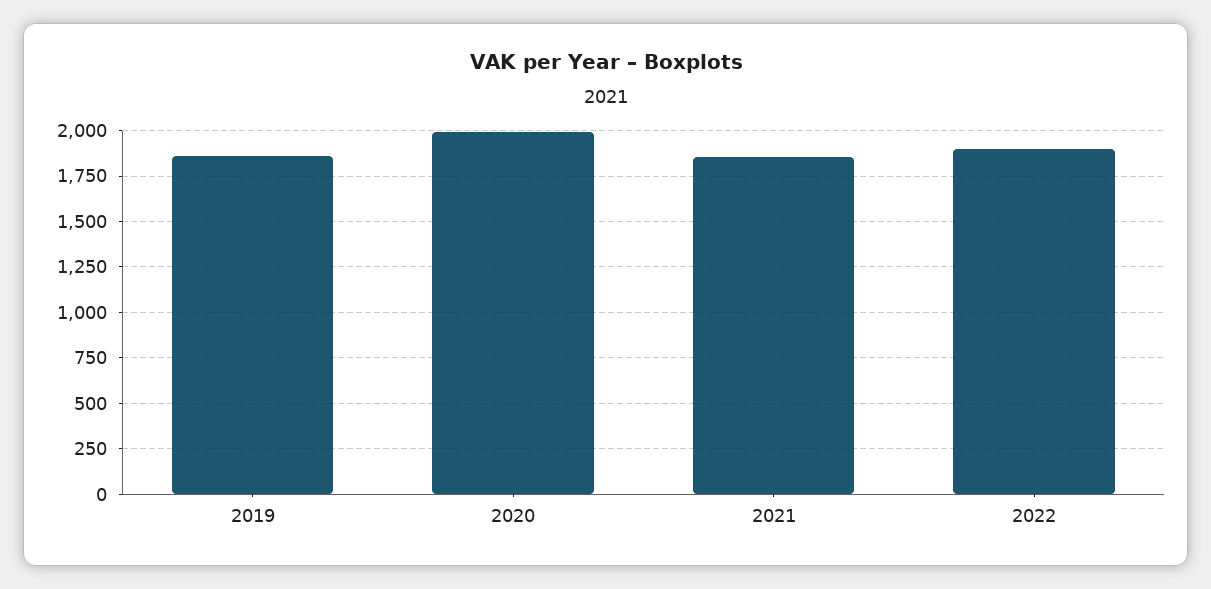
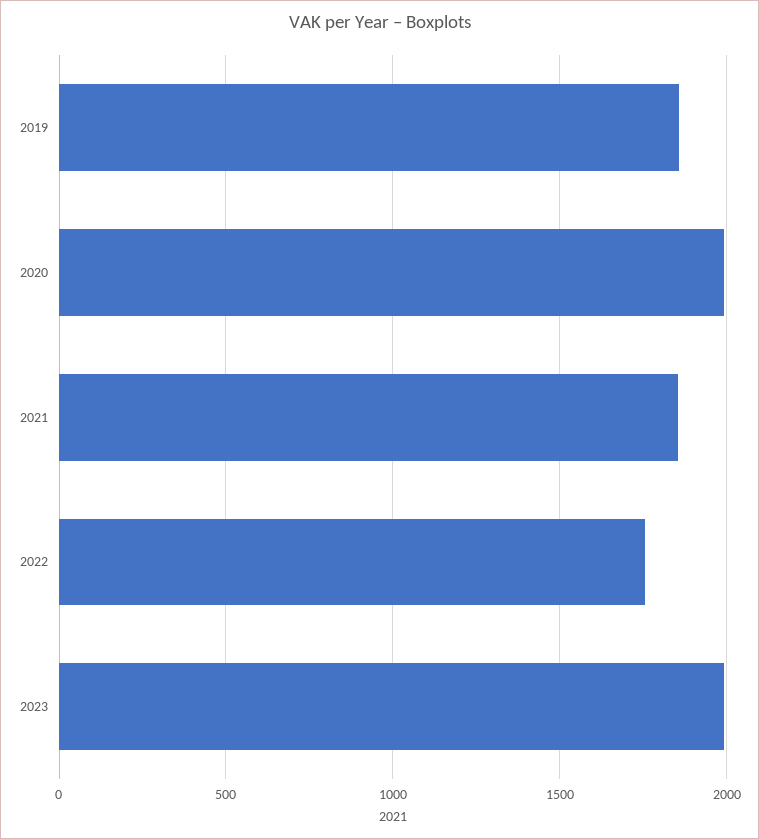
2022: 1900 -> 1750
2023: none -> 2000

